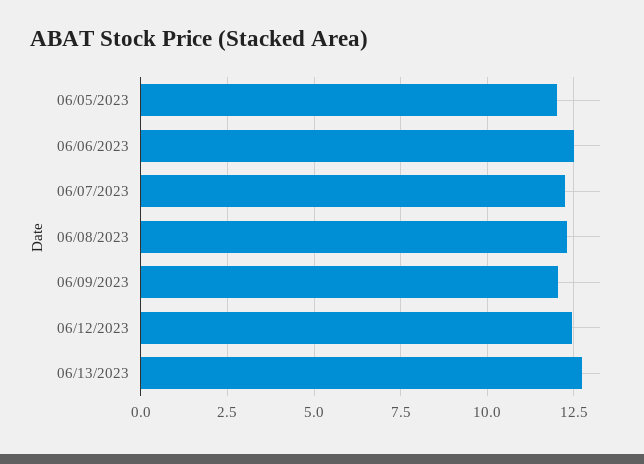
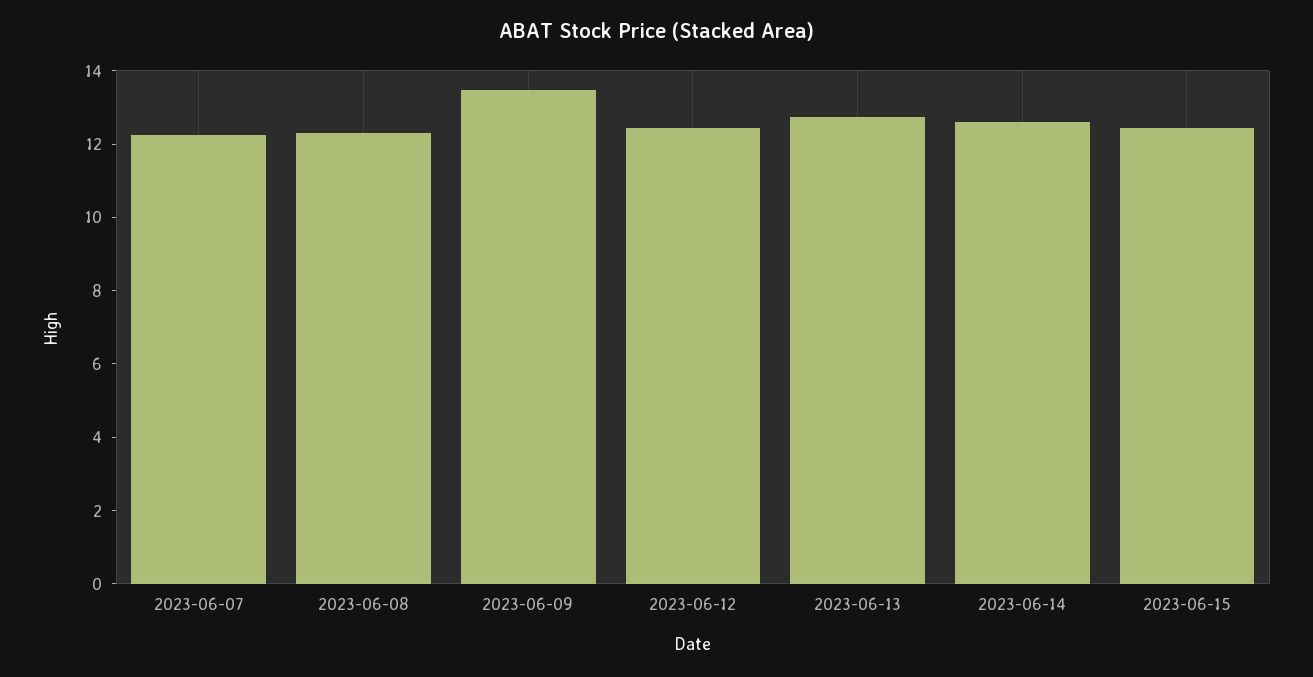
06/05/2023: 12 -> none
06/06/2023: 12.5 -> none
06/09/2023: 12 -> 13.5
2023-06-14: none -> 12.5
2023-06-15: none -> 12.5

